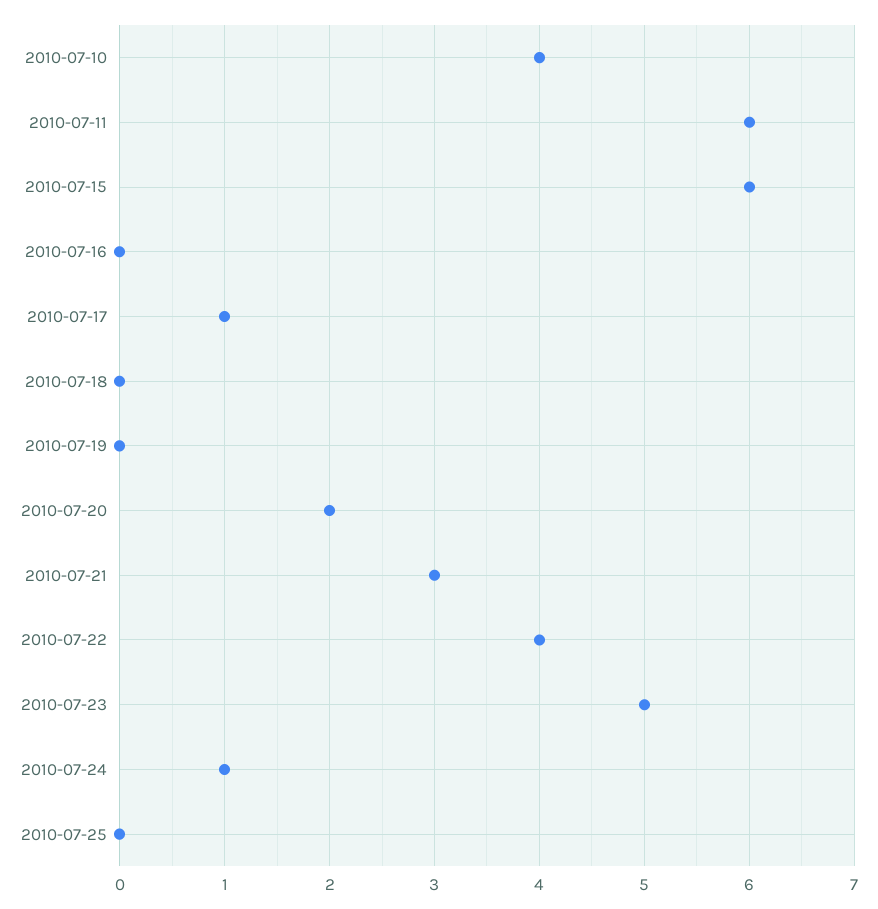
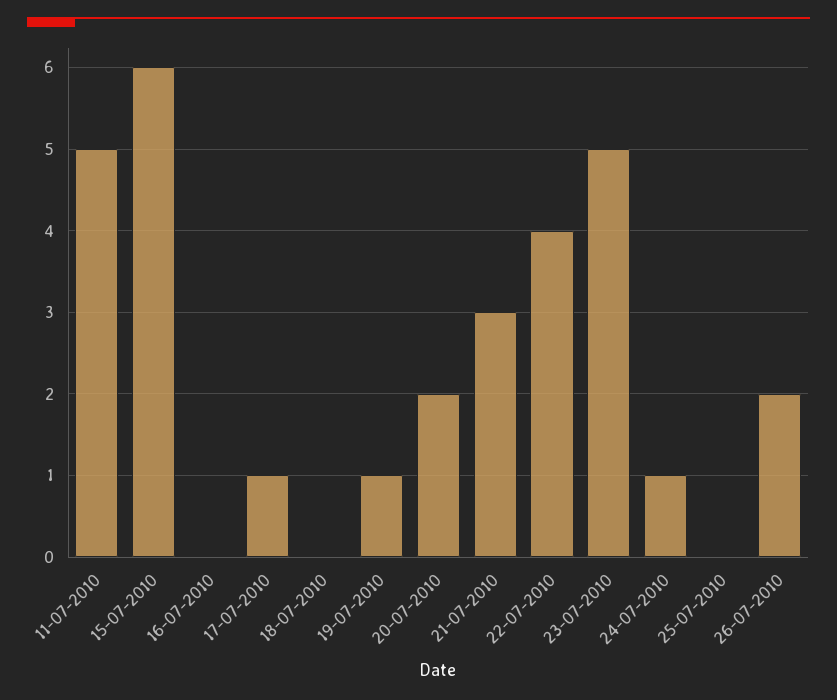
2010-07-10: 4 -> none
2010-07-11: 6 -> 5
2010-07-19: 0 -> 1
26-07-2010: none -> 2

